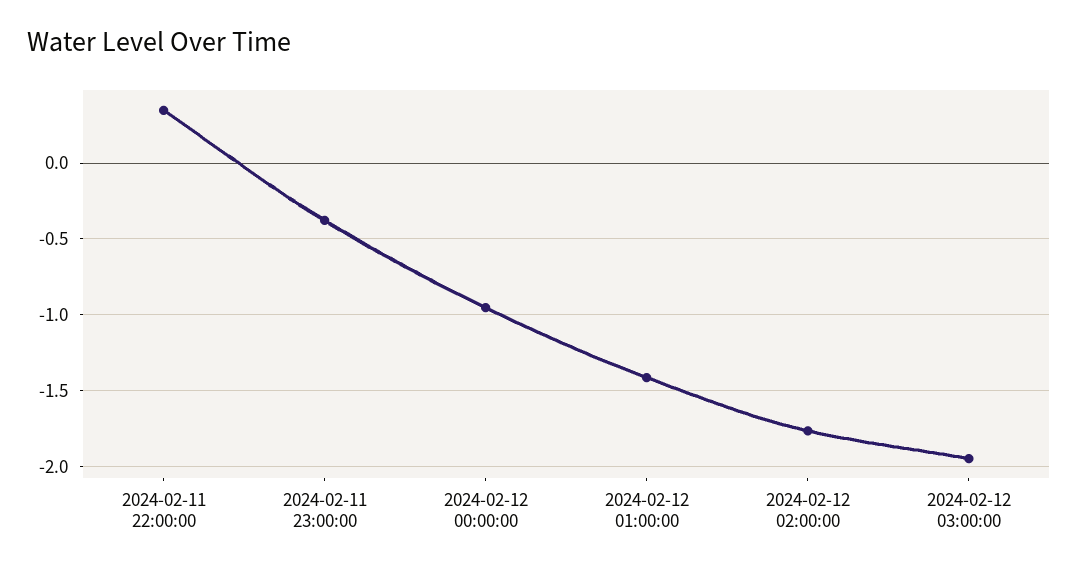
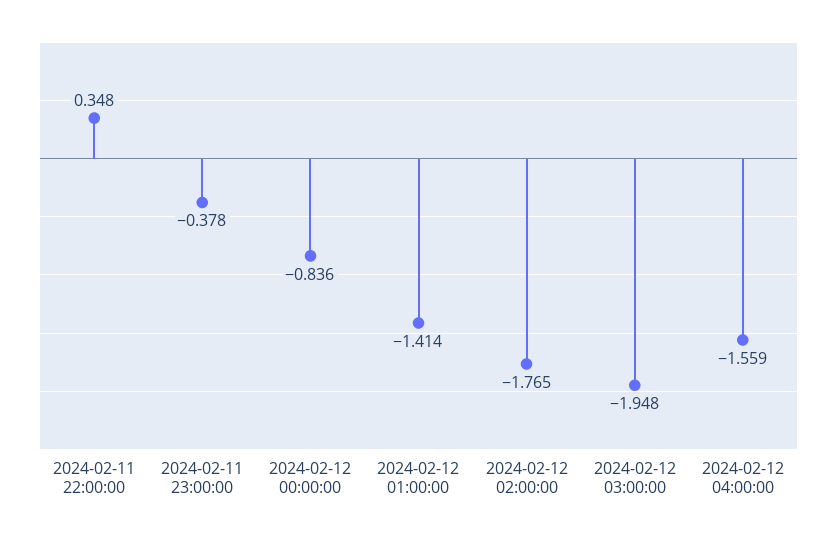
2024-02-12 00:00:00: -0.95 -> -0.836
2024-02-12 04:00:00: none -> -1.559

